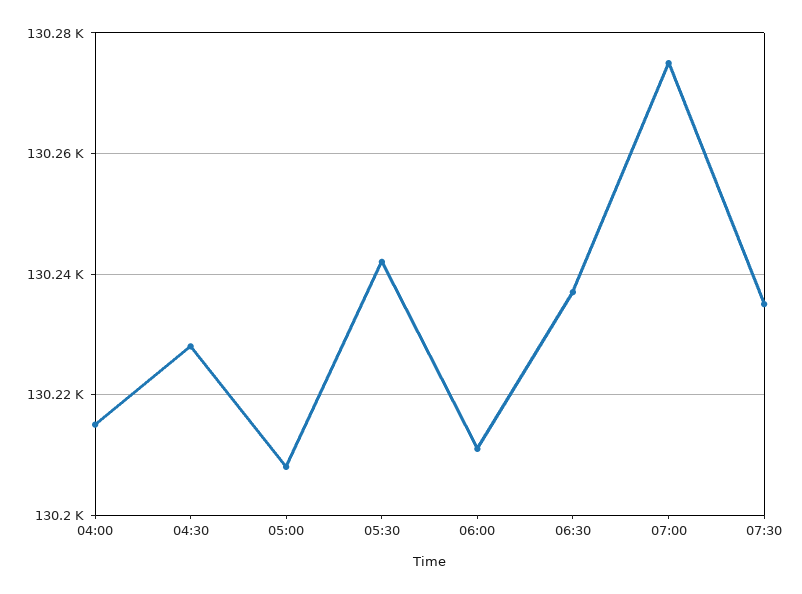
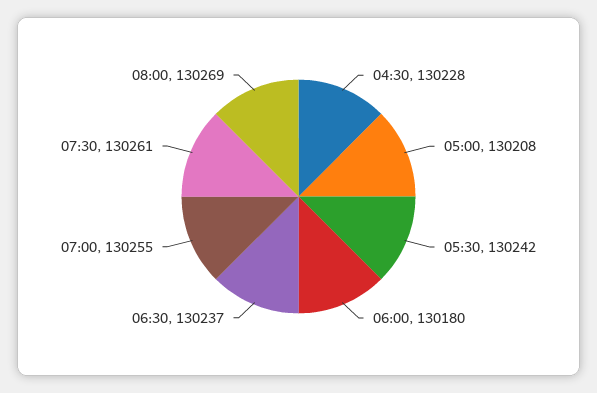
04:00: 130215 -> none
06:00: 130210 -> 130180
07:00: 130275 -> 130255
07:30: 130235 -> 130261
08:00: none -> 130269

